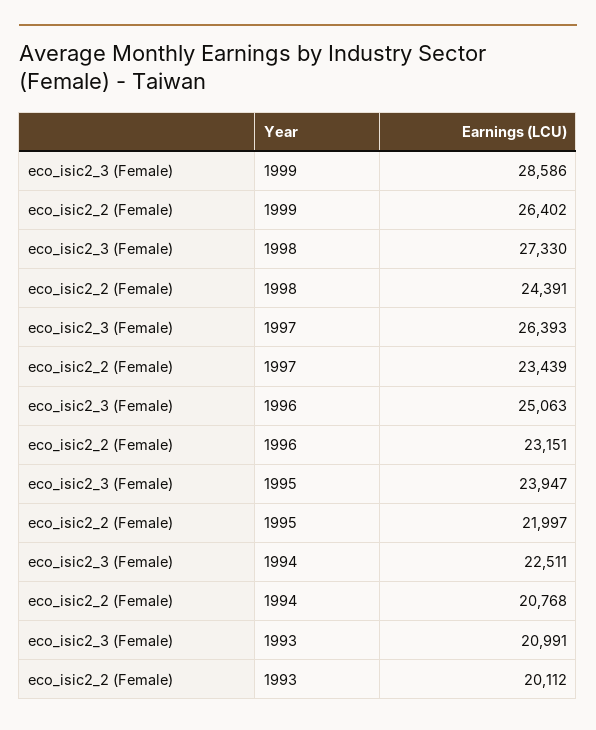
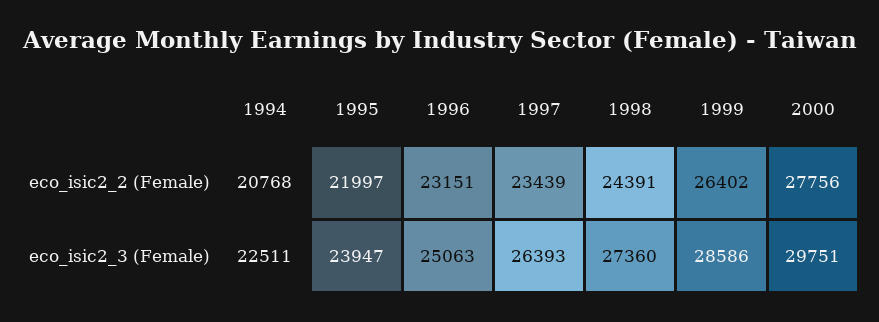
eco_isic2_3 (Female), 1998: 27330 -> 27360
eco_isic2_3 (Female), 1993: 20991 -> none
eco_isic2_2 (Female), 1993: 20112 -> none
eco_isic2_2 (Female), 2000: none -> 27756
eco_isic2_3 (Female), 2000: none -> 29751

